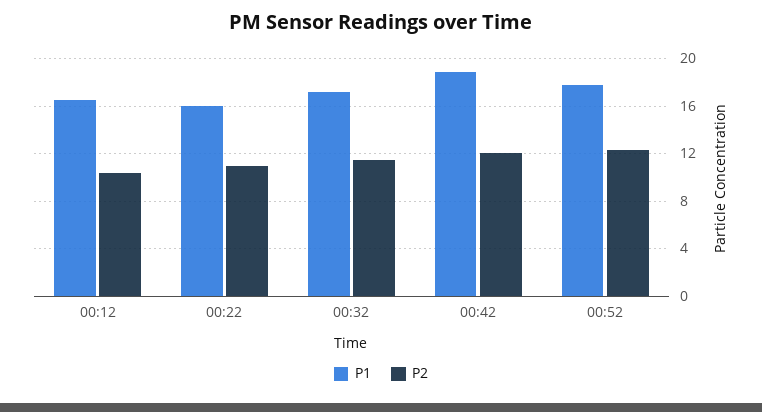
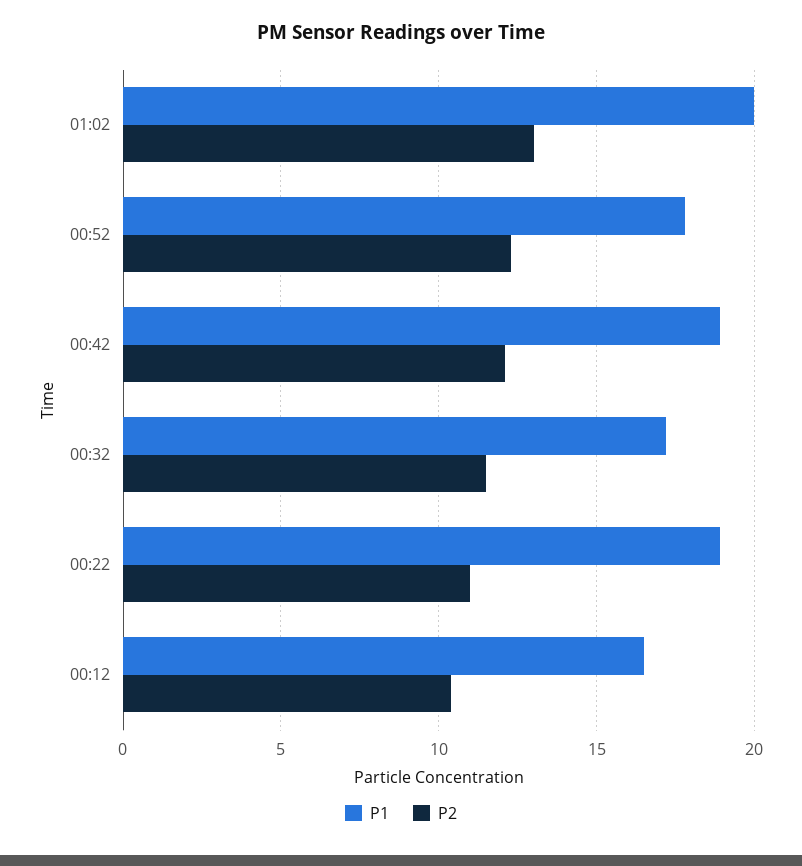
P1, 00:22: 16 -> 19
P1, 01:02: none -> 20
P2, 01:02: none -> 13

